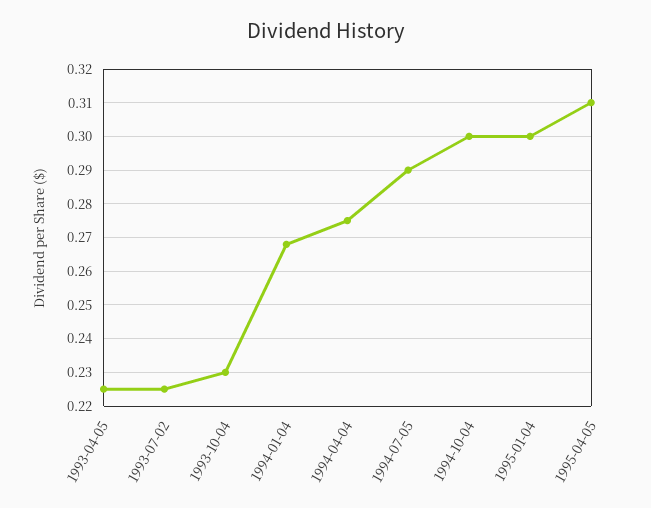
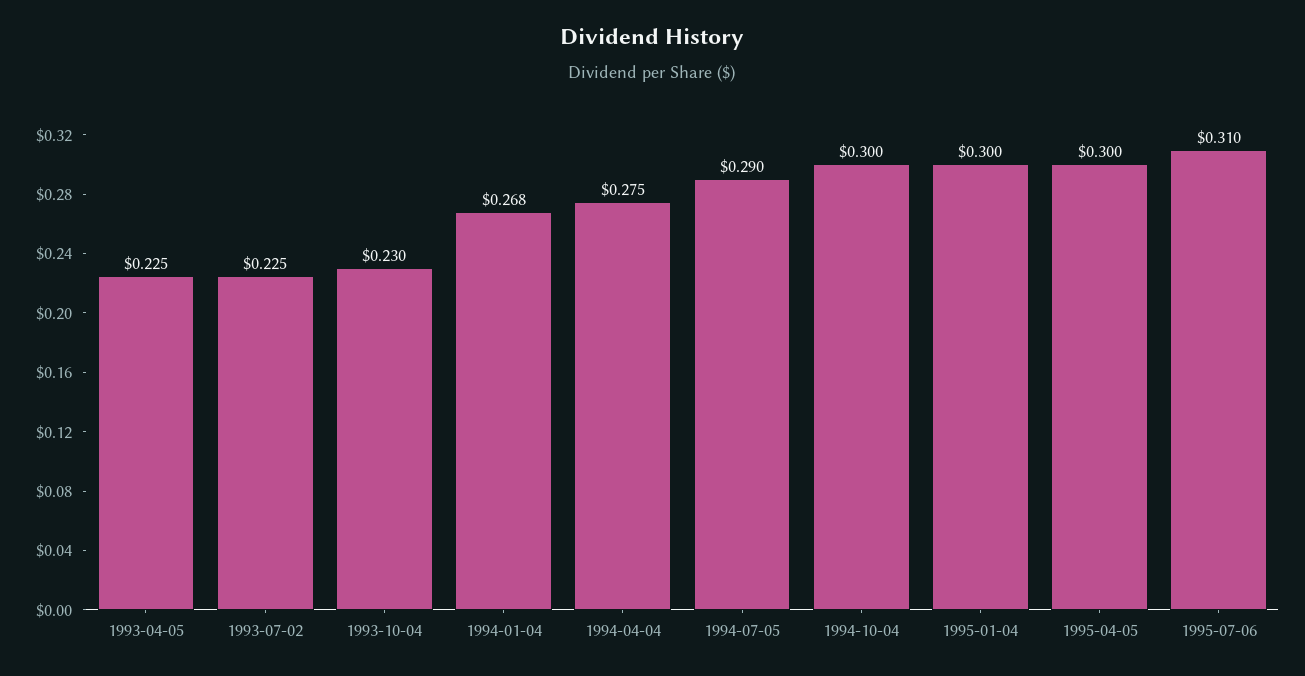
1995-04-05: 0.31 -> 0.3
1995-07-06: none -> 0.31

